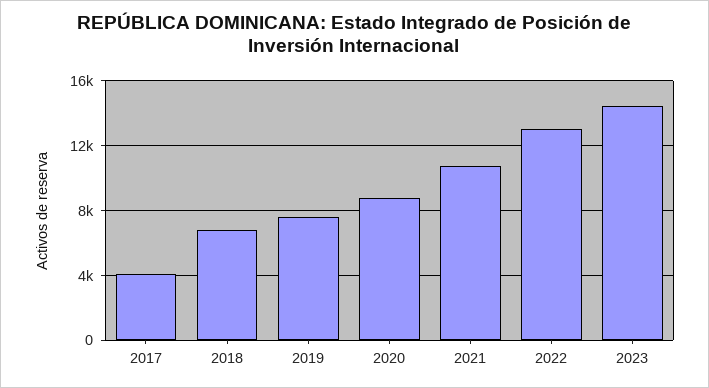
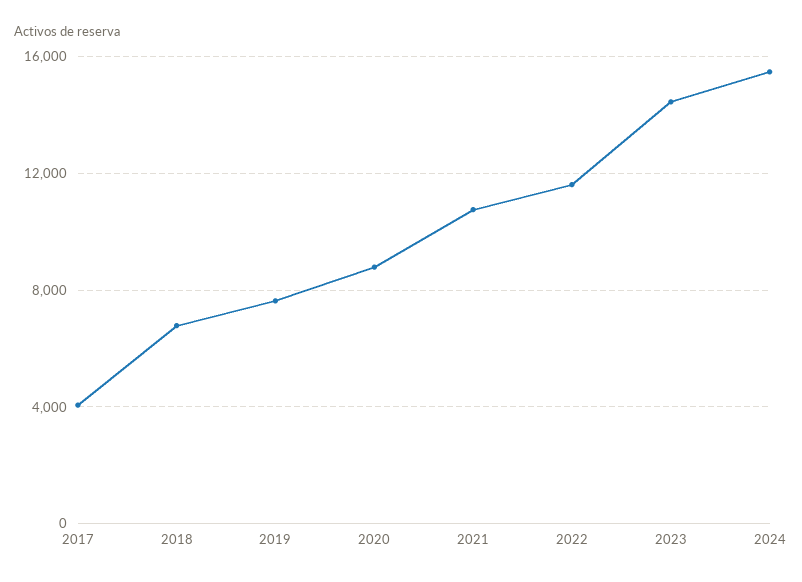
2022: 13000 -> 11500
2024: none -> 15500

